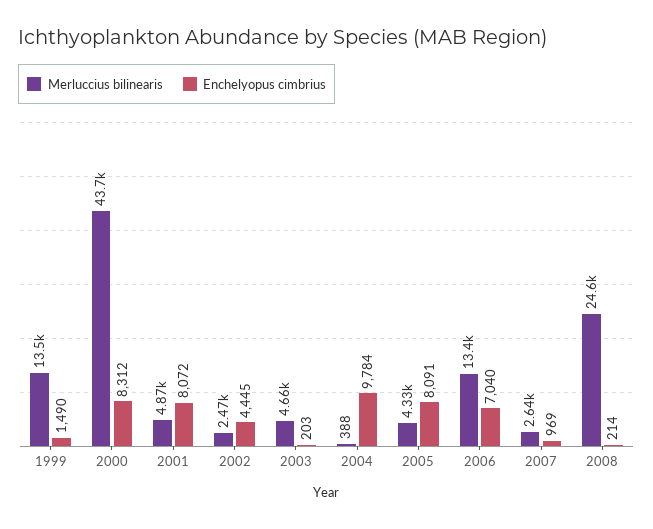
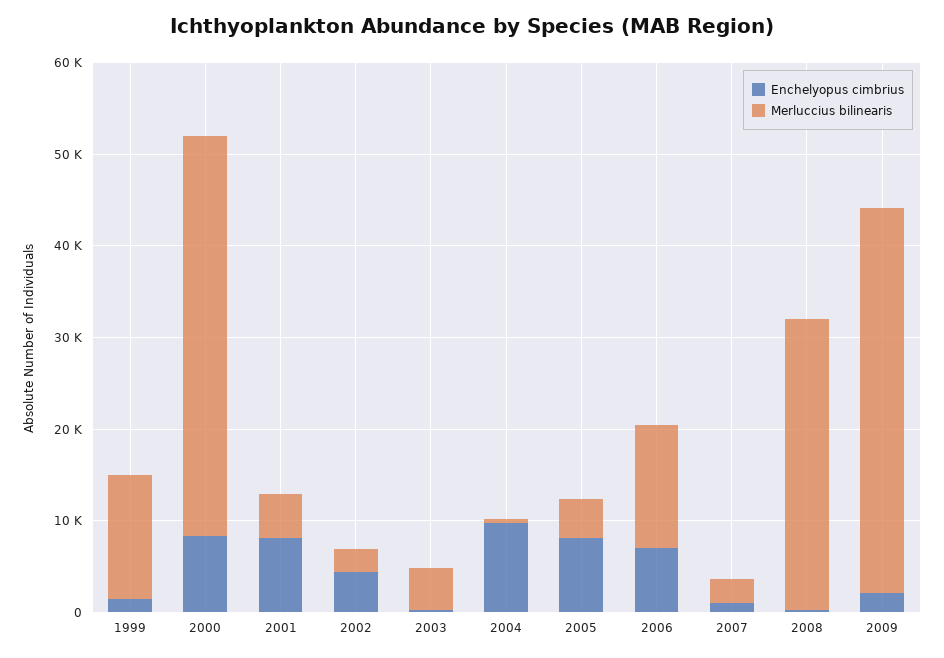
Merluccius bilinearis, 2008: 24600 -> 32000
Enchelyopus cimbrius, 2009: none -> 2000
Merluccius bilinearis, 2009: none -> 42000

